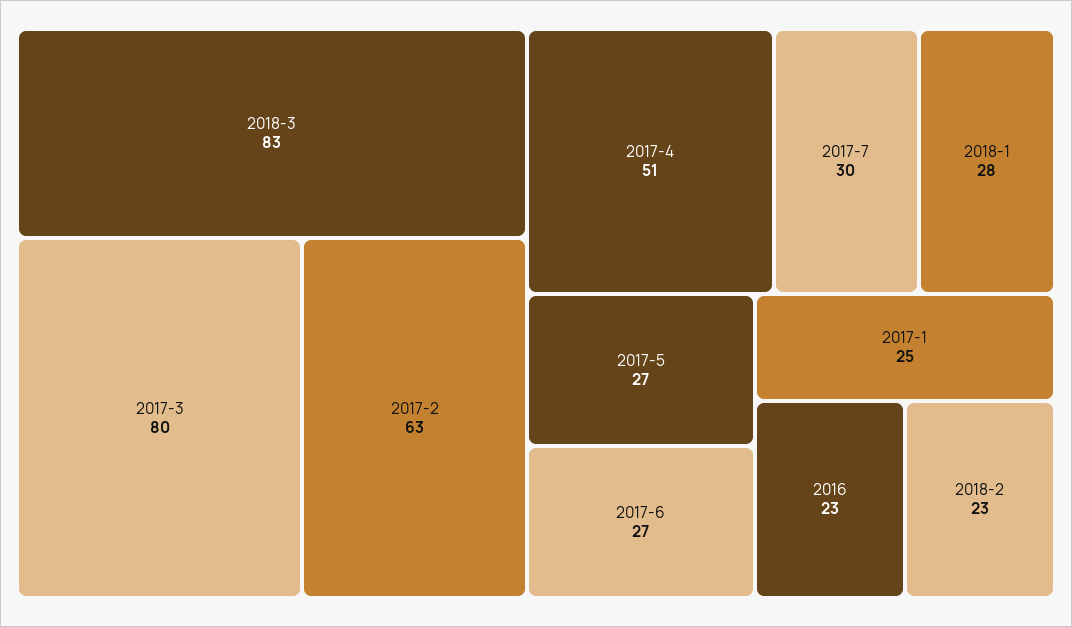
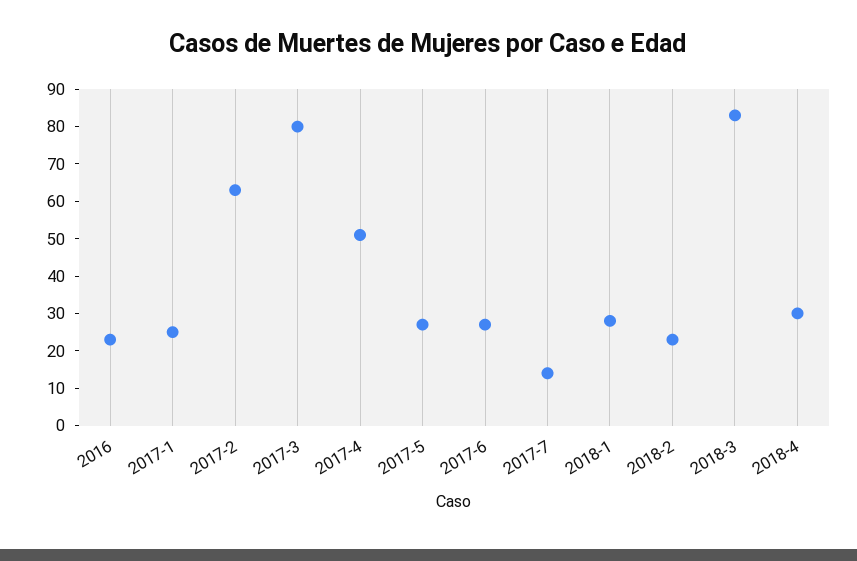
2017-7: 30 -> 15
2018-4: none -> 30

